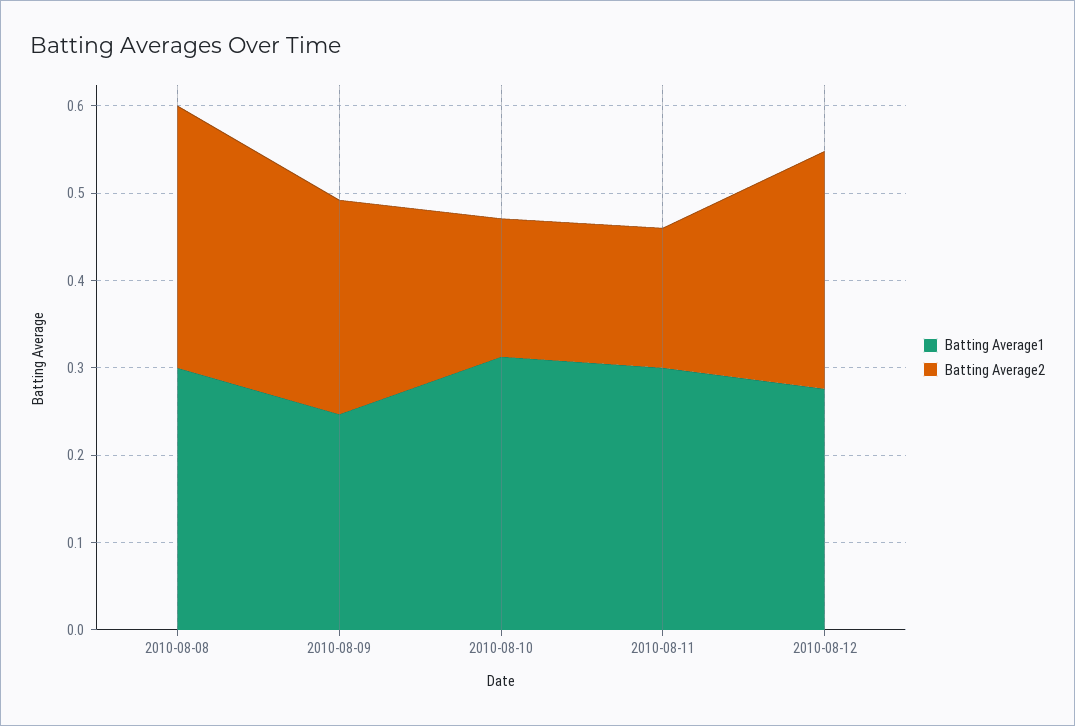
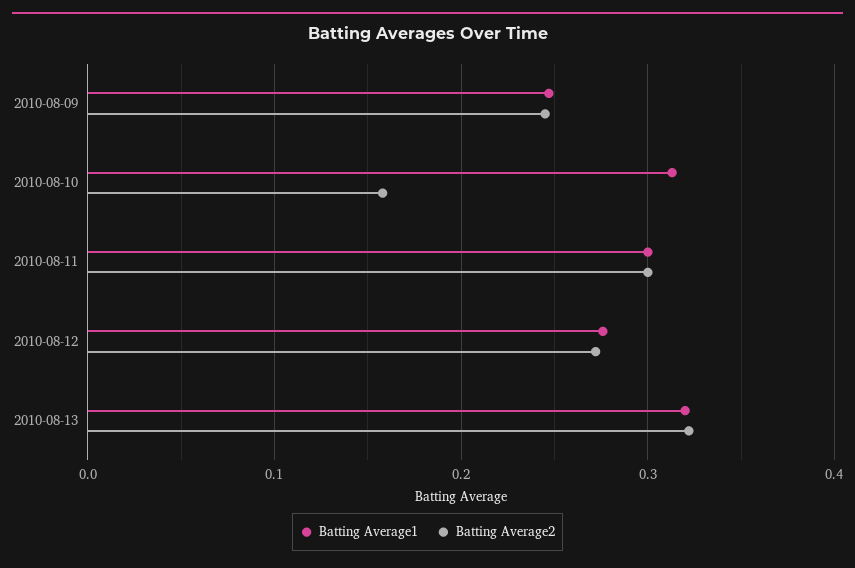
Batting Average1, 2010-08-08: 0.3 -> none
Batting Average2, 2010-08-08: 0.3 -> none
Batting Average2, 2010-08-11: 0.16 -> 0.3
Batting Average1, 2010-08-13: none -> 0.32
Batting Average2, 2010-08-13: none -> 0.32

